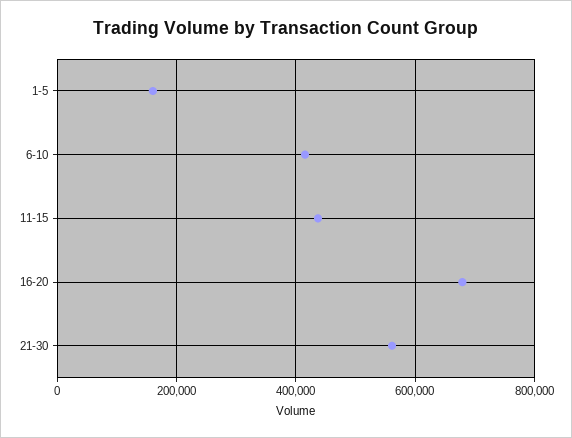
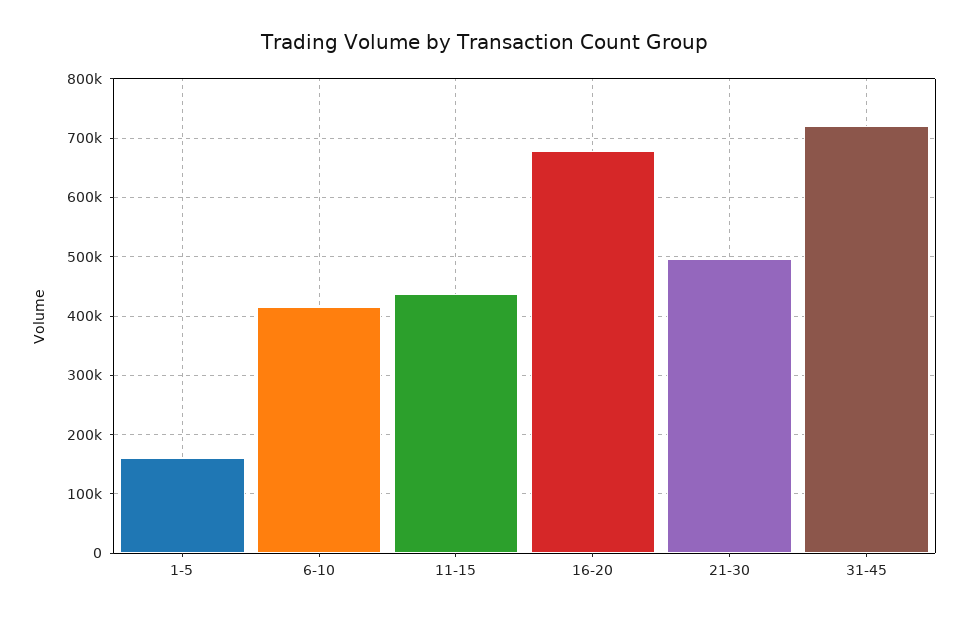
21-30: 560000 -> 500000
31-45: none -> 720000

